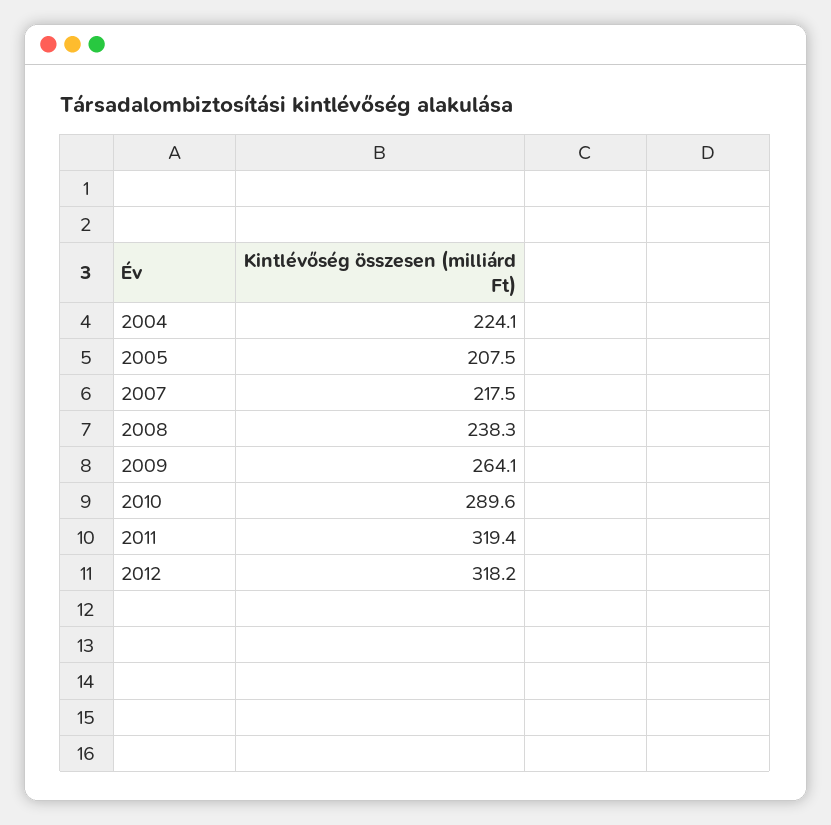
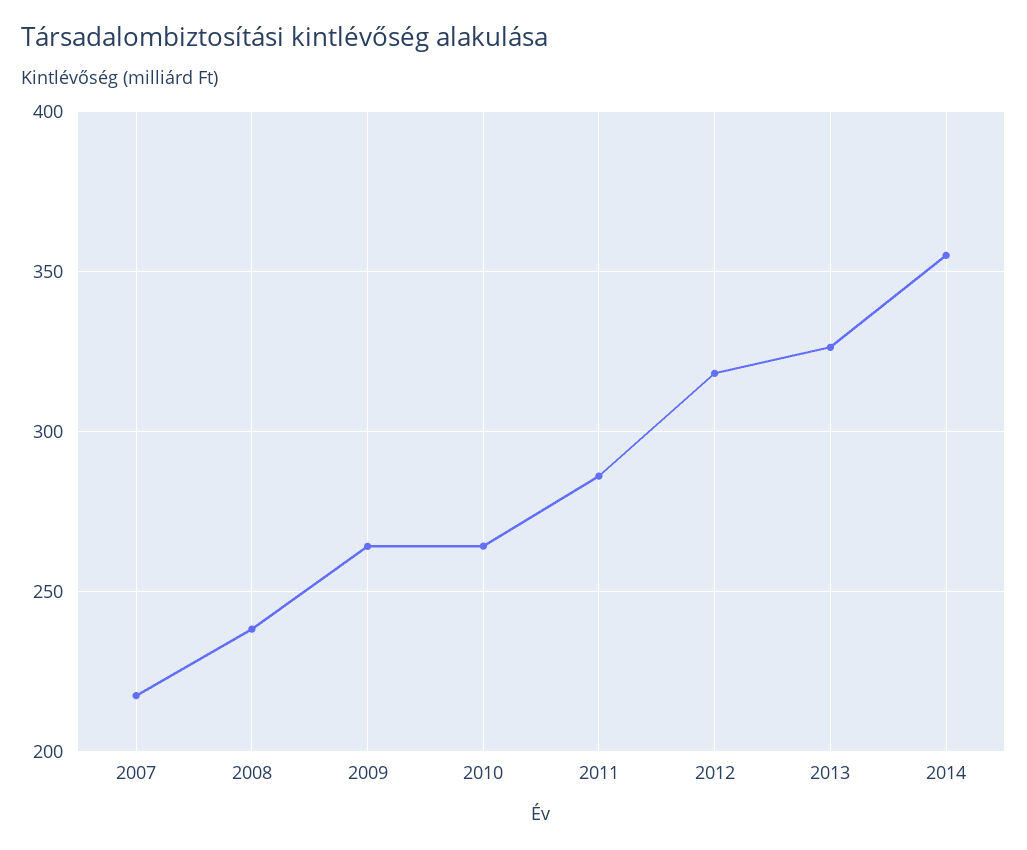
2004: 224.1 -> none
2005: 207.5 -> none
2010: 289.6 -> 265
2011: 319.4 -> 285
2013: none -> 325
2014: none -> 355

